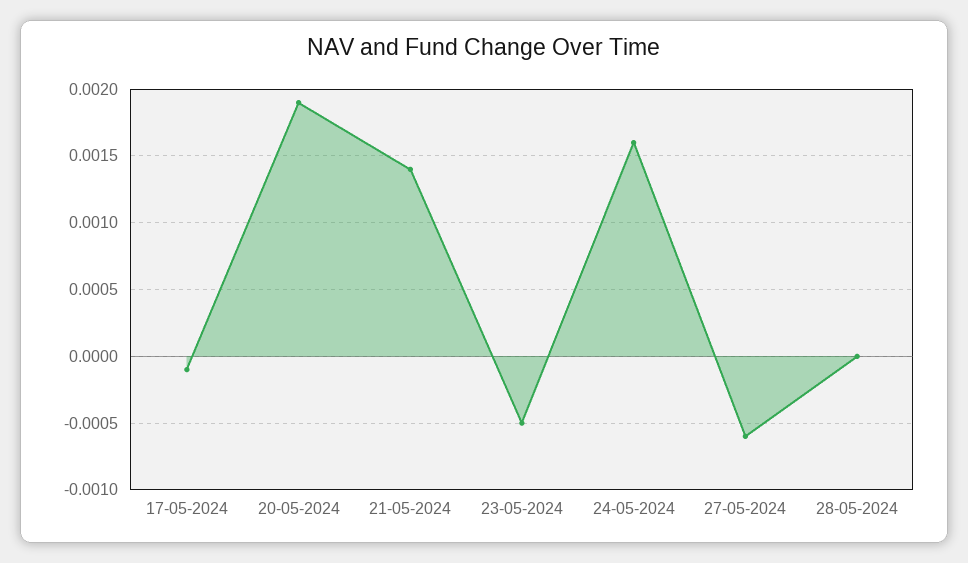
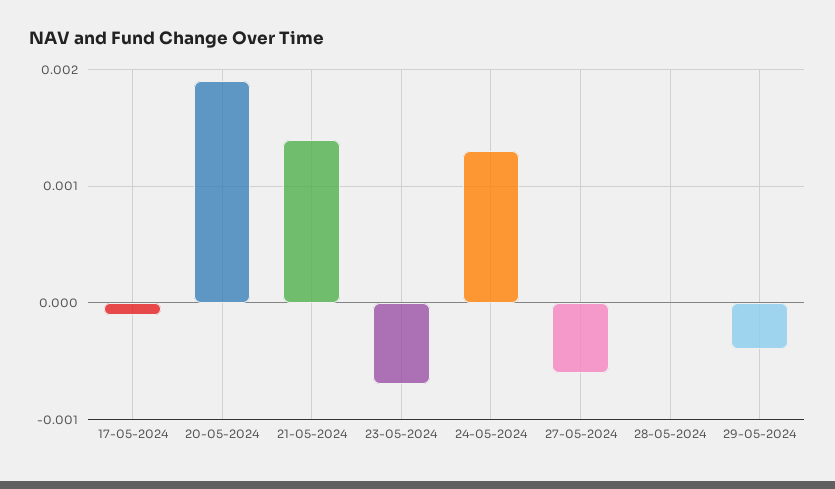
23-05-2024: -0.0005 -> -0.0007
24-05-2024: 0.0016 -> 0.0013
29-05-2024: none -> -0.0004

